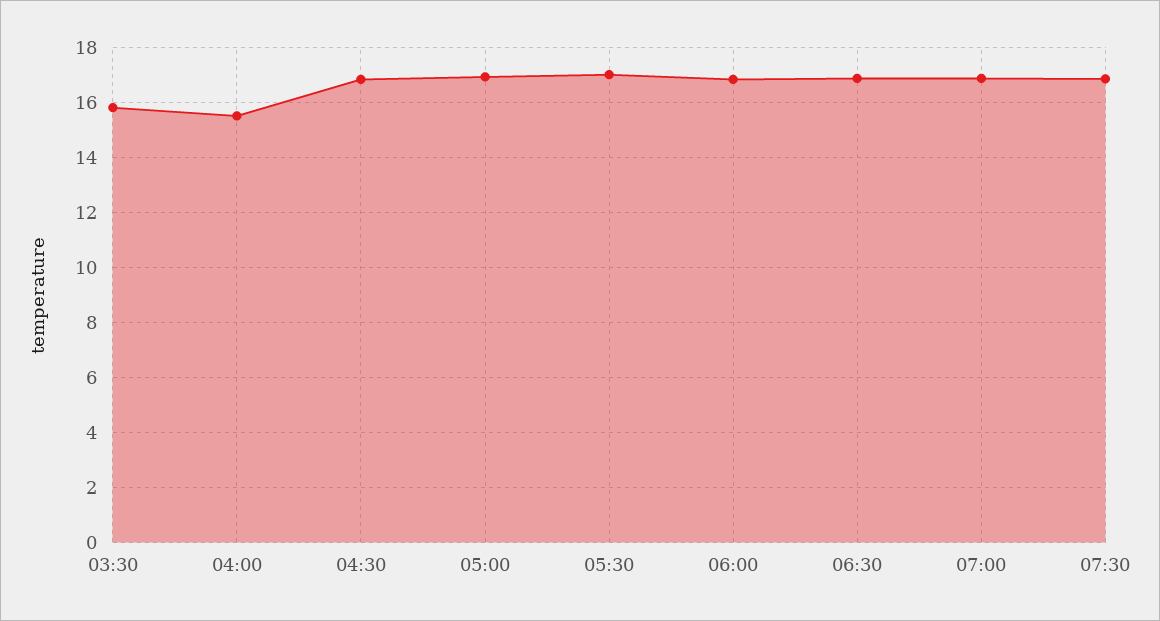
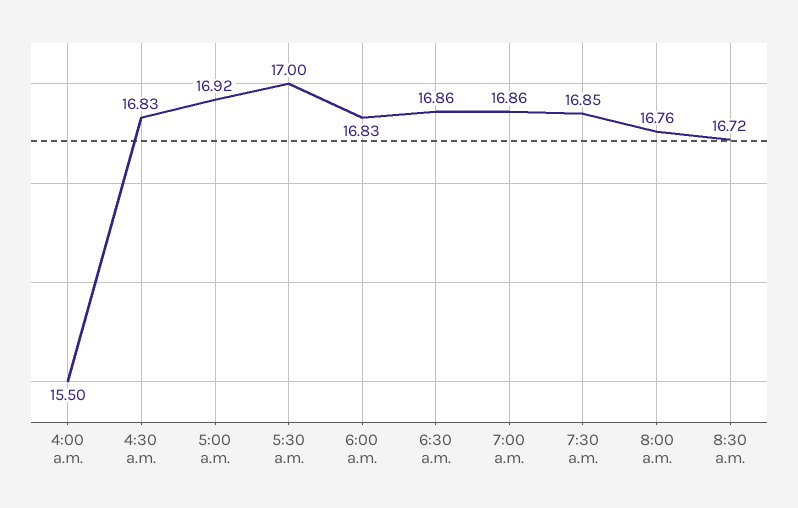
03:30: 15.75 -> none
8:00 a.m.: none -> 16.76
8:30 a.m.: none -> 16.72

